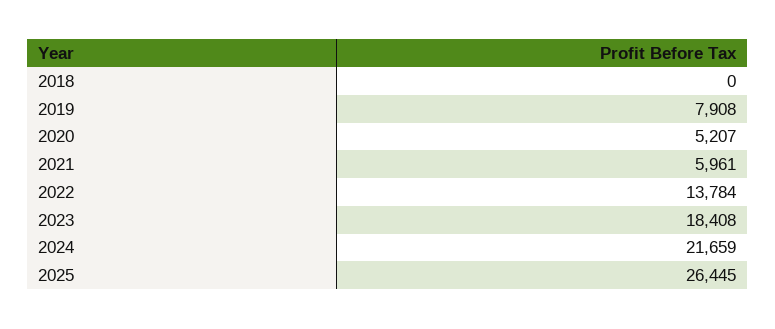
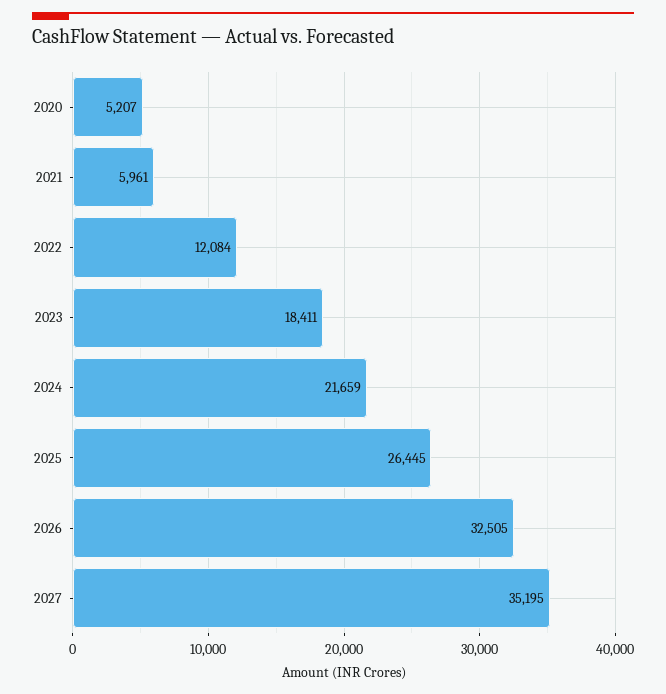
2018: 0 -> none
2019: 7908 -> none
2022: 13784 -> 12084
2023: 18408 -> 18411
2026: none -> 32505
2027: none -> 35195

